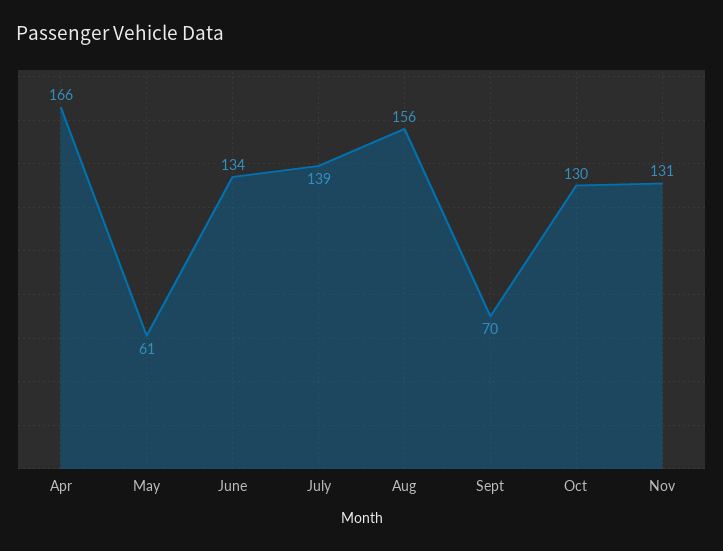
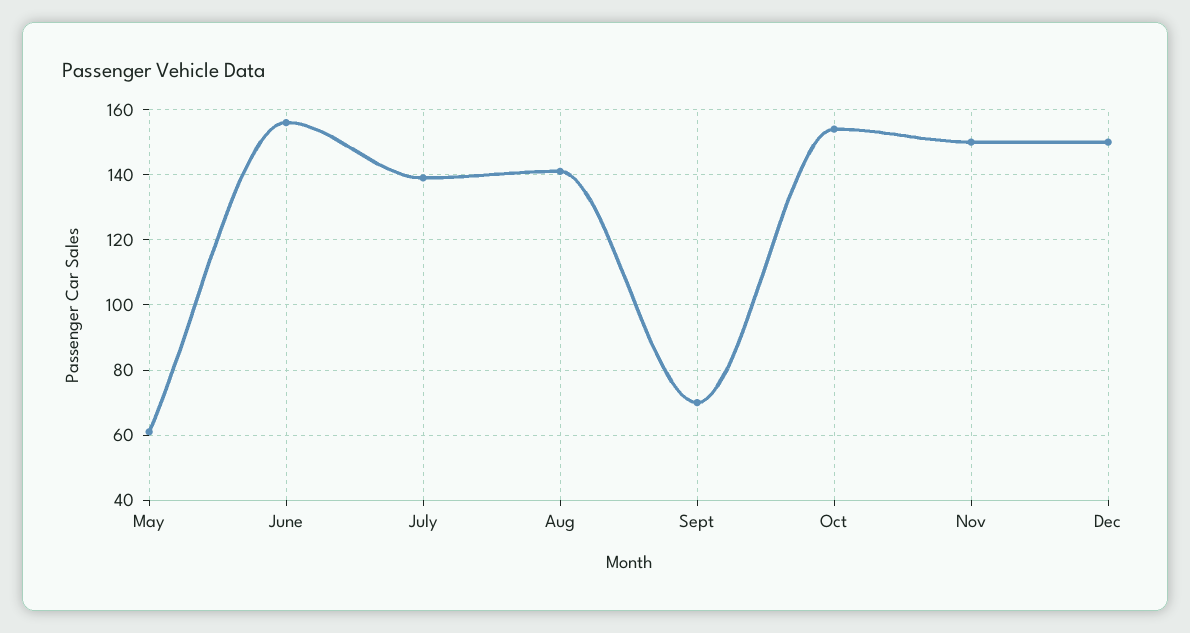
Apr: 166 -> none
June: 134 -> 155
Aug: 156 -> 140
Oct: 130 -> 155
Nov: 131 -> 150
Dec: none -> 150

